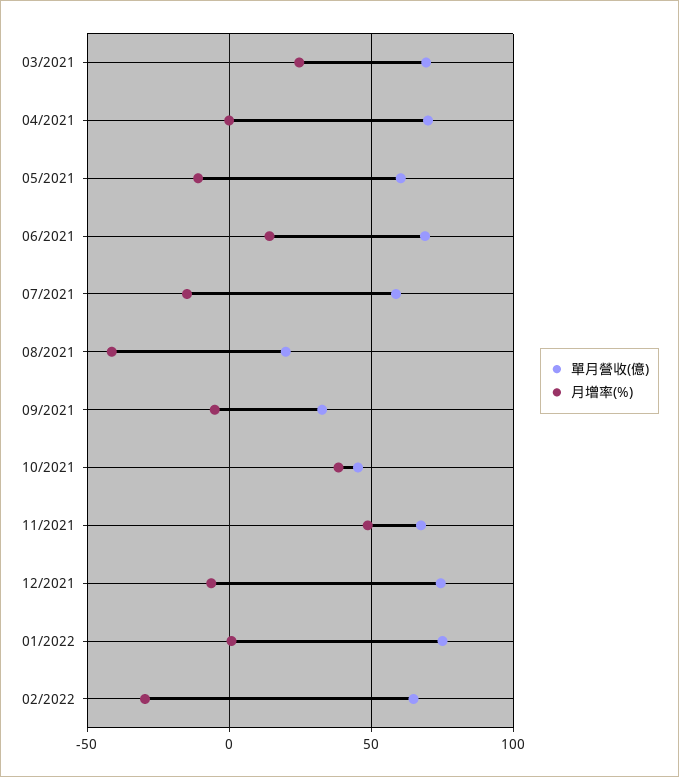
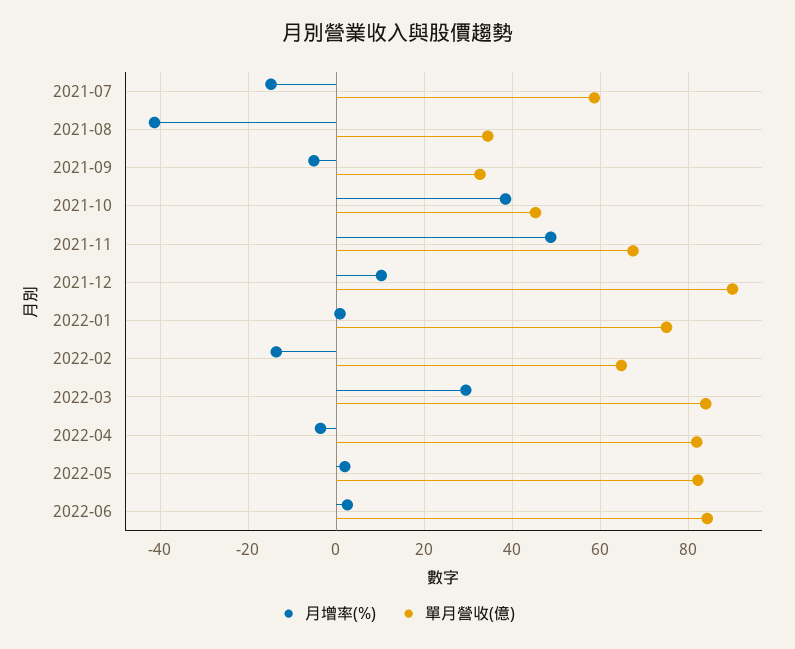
單月營收(億), 03/2021: 70 -> none
月增率(%), 03/2021: 25 -> none
單月營收(億), 04/2021: 70 -> none
月增率(%), 04/2021: 0 -> none
單月營收(億), 05/2021: 60 -> none
月增率(%), 05/2021: -10 -> none
單月營收(億), 06/2021: 70 -> none
月增率(%), 06/2021: 15 -> none
單月營收(億), 08/2021: 20 -> 34
單月營收(億), 12/2021: 75 -> 90
月增率(%), 12/2021: -5 -> 10
月增率(%), 02/2022: -30 -> -14
月增率(%), 2022-03: none -> 30
單月營收(億), 2022-03: none -> 84
月增率(%), 2022-04: none -> -4
單月營收(億), 2022-04: none -> 82
月增率(%), 2022-05: none -> 2
單月營收(億), 2022-05: none -> 82
月增率(%), 2022-06: none -> 2
單月營收(億), 2022-06: none -> 84

